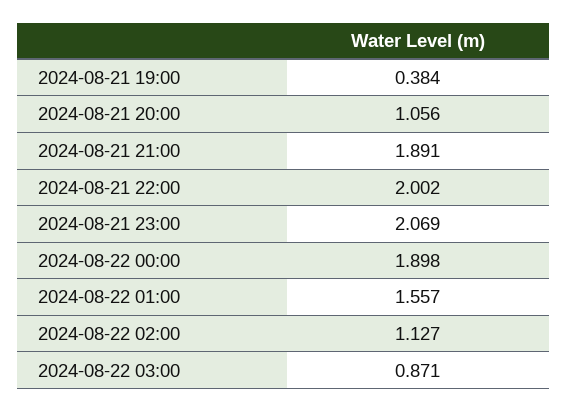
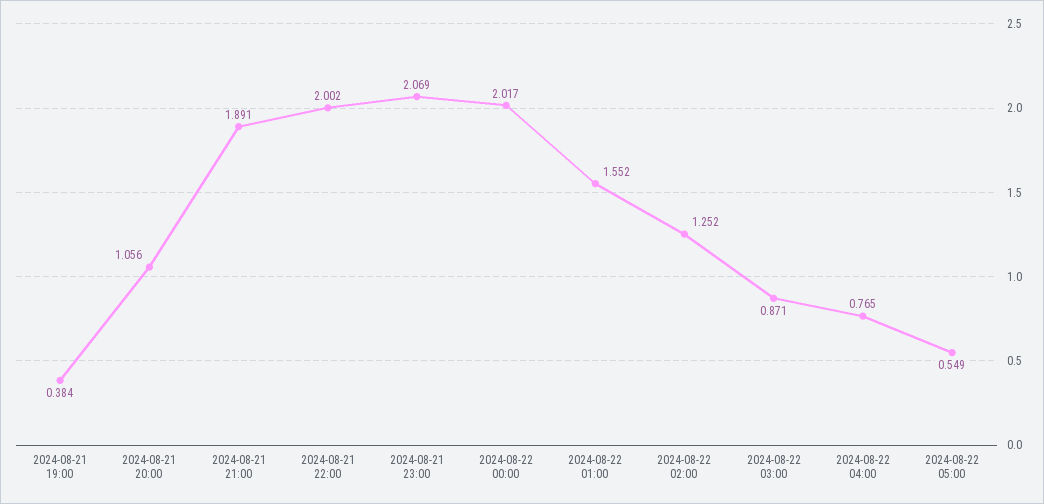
2024-08-22 00:00: 1.898 -> 2.017
2024-08-22 01:00: 1.557 -> 1.552
2024-08-22 02:00: 1.127 -> 1.252
2024-08-22 04:00: none -> 0.765
2024-08-22 05:00: none -> 0.549

